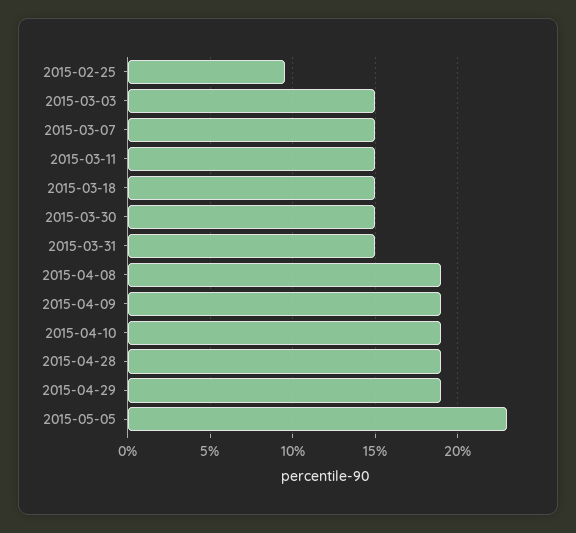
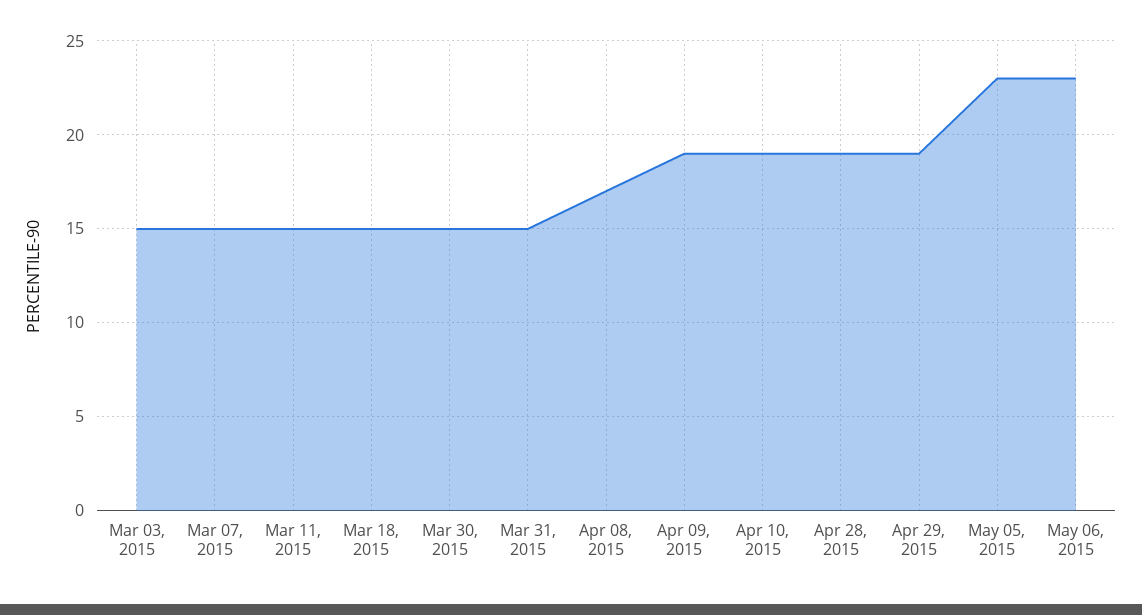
2015-02-25: 9.5 -> none
2015-04-08: 19 -> 17
May 06, 2015: none -> 23

